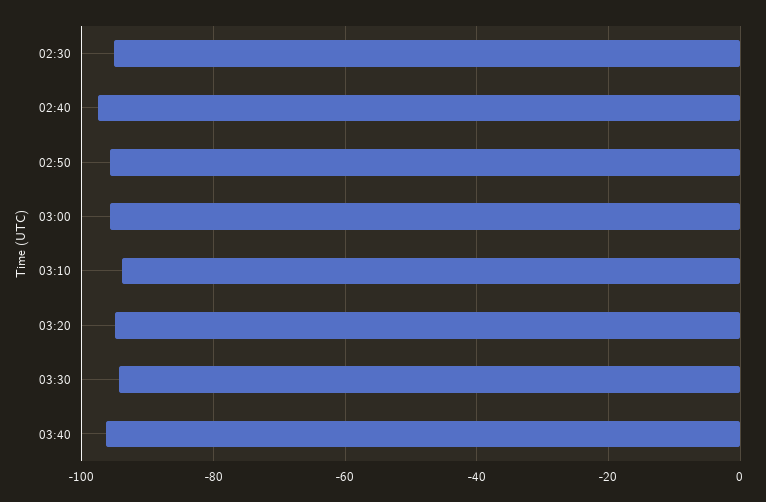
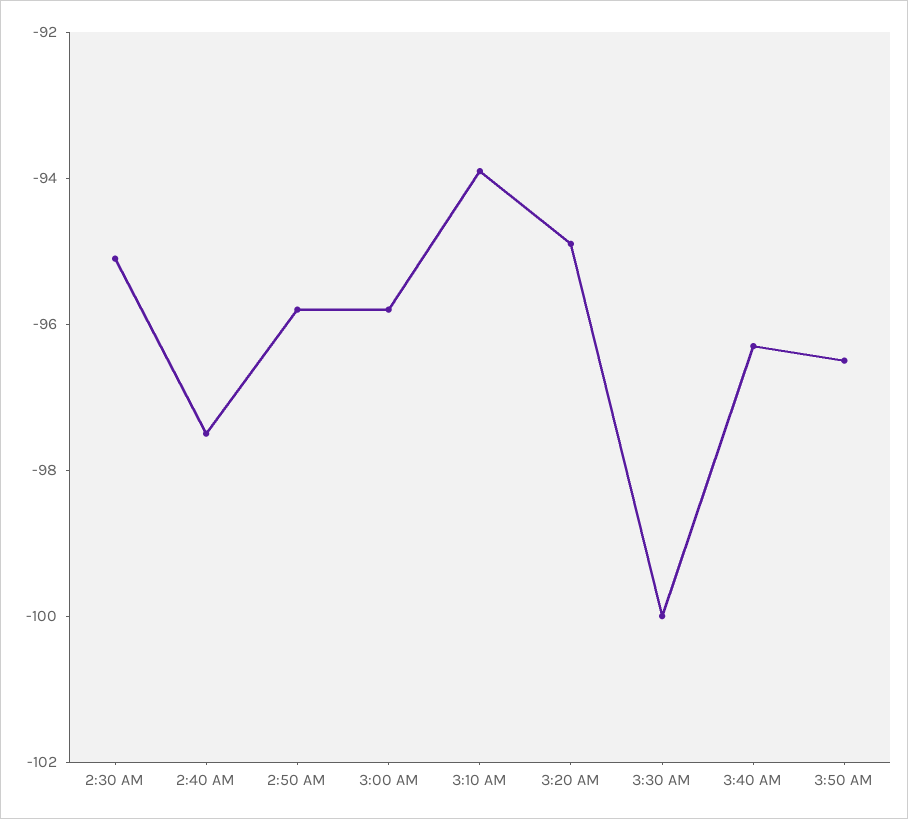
03:30: -94 -> -100
3:50 AM: none -> -96.5

